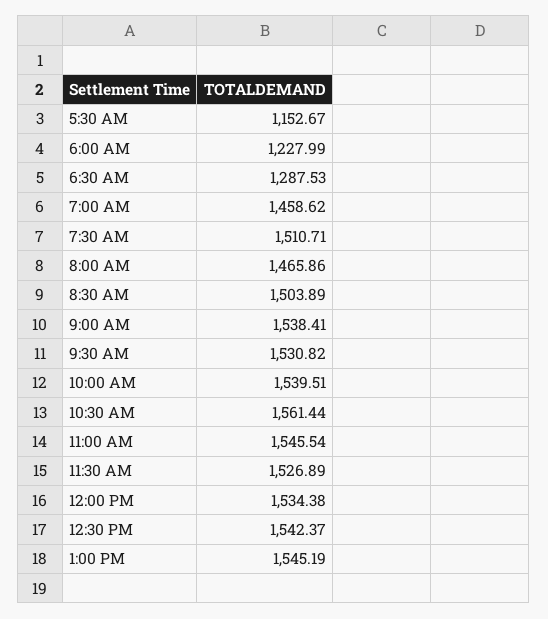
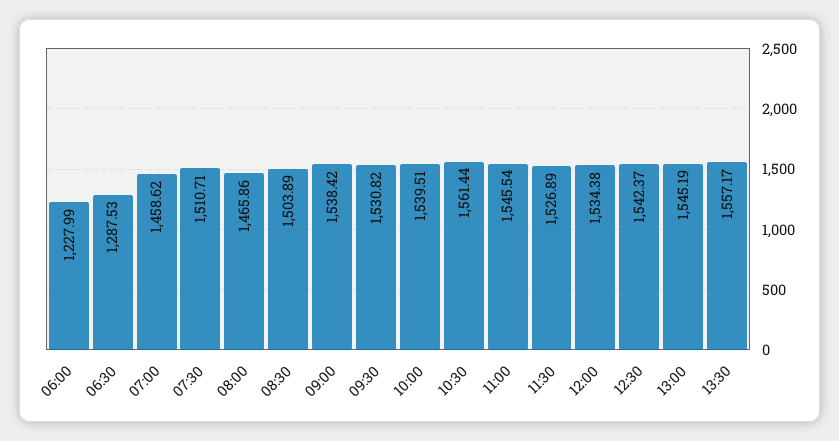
5:30 AM: 1152.67 -> none
9:00 AM: 1538.41 -> 1538.42
13:30: none -> 1557.17

